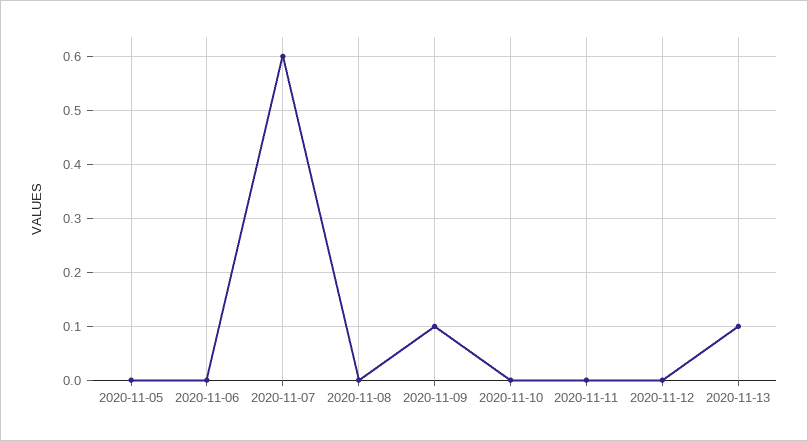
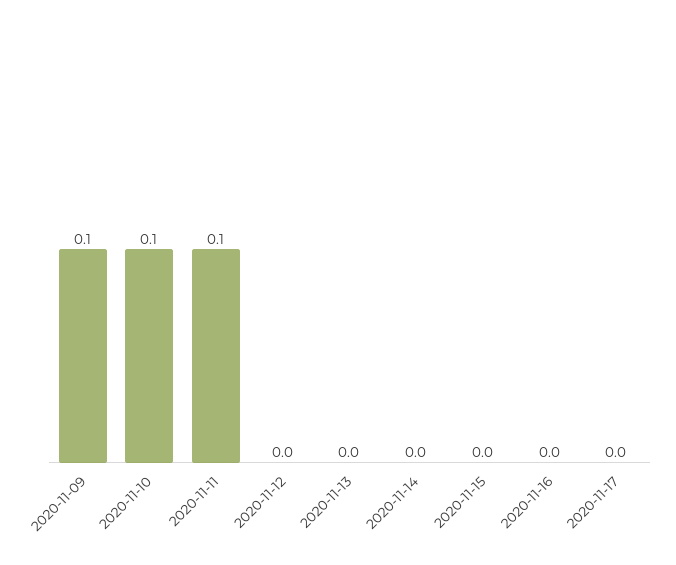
2020-11-05: 0 -> none
2020-11-06: 0 -> none
2020-11-07: 0.6 -> none
2020-11-08: 0 -> none
2020-11-10: 0 -> 0.1
2020-11-11: 0 -> 0.1
2020-11-13: 0.1 -> 0
2020-11-14: none -> 0
2020-11-15: none -> 0
2020-11-16: none -> 0
2020-11-17: none -> 0

